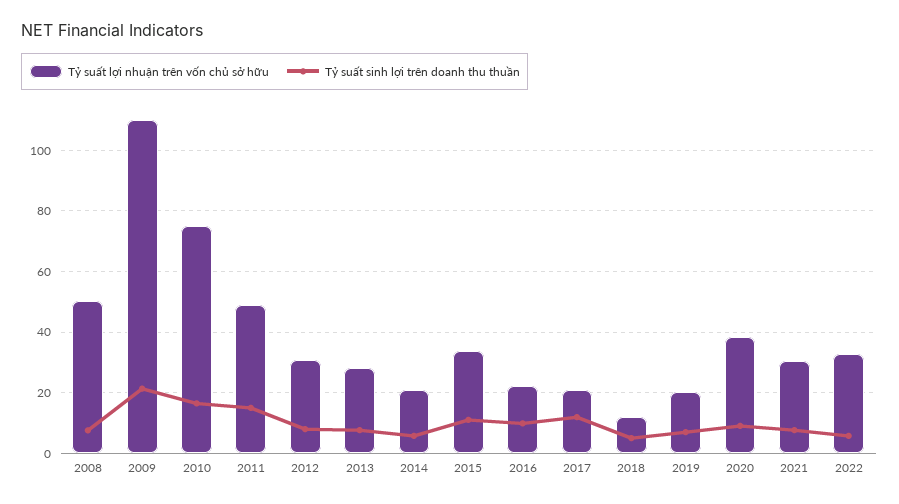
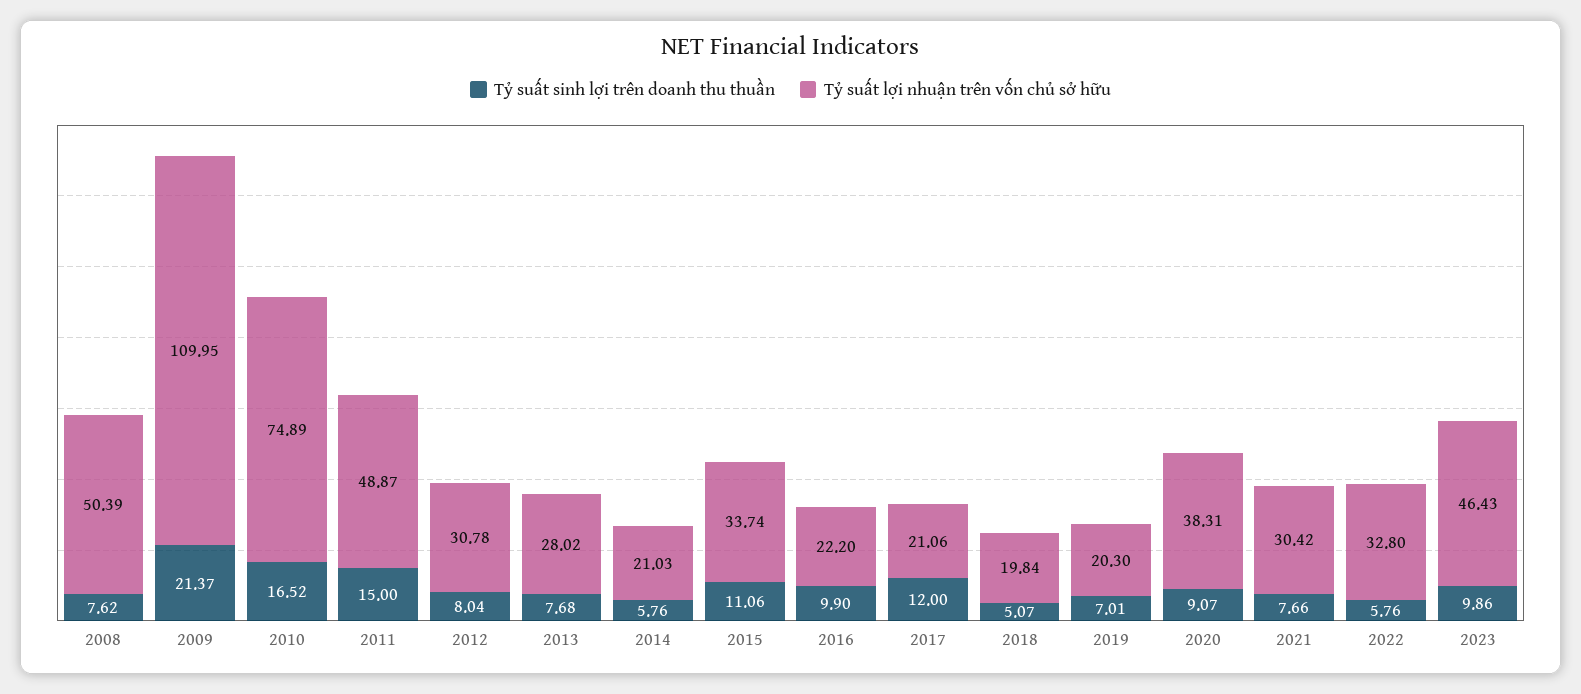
Tỷ suất lợi nhuận trên vốn chủ sở hữu, 2018: 12 -> 19.84
Tỷ suất sinh lợi trên doanh thu thuần, 2023: none -> 9.86
Tỷ suất lợi nhuận trên vốn chủ sở hữu, 2023: none -> 46.43

